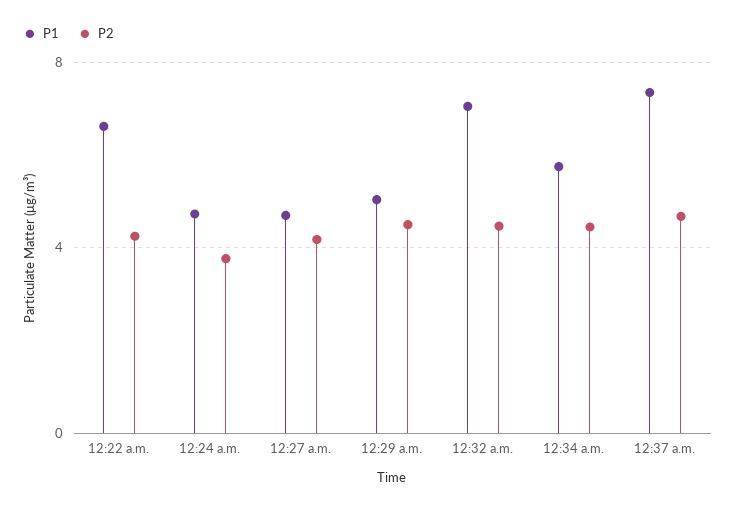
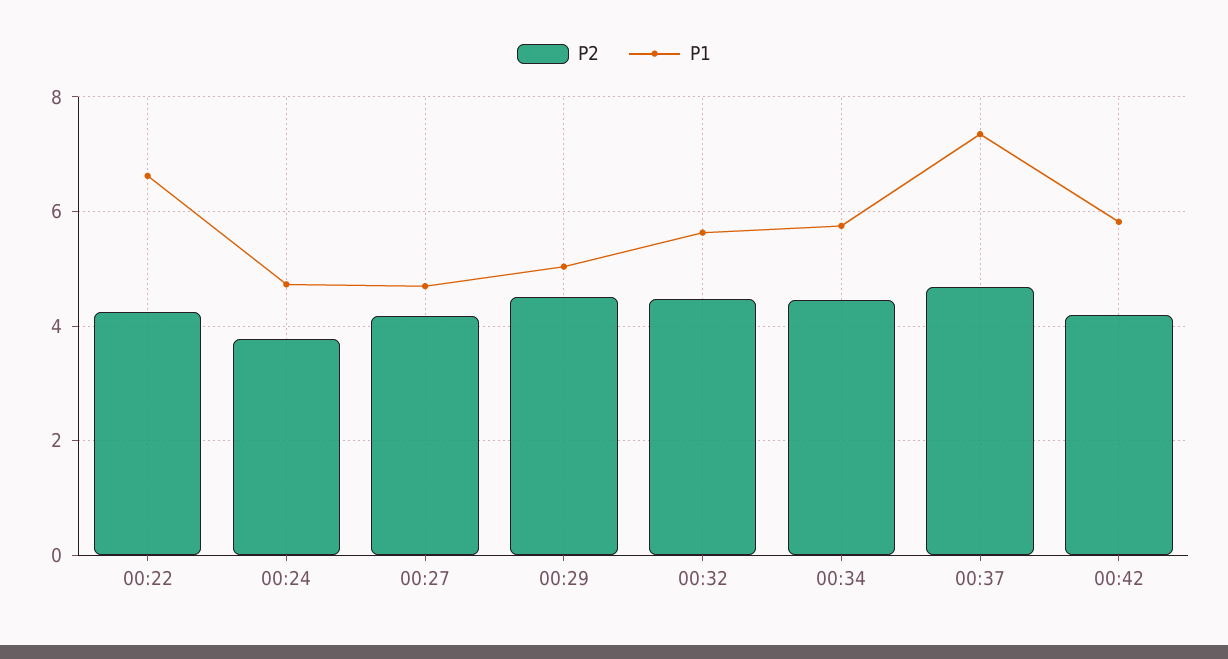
P1, 12:32 a.m.: 7 -> 5.6
P2, 00:42: none -> 4.2
P1, 00:42: none -> 5.8

